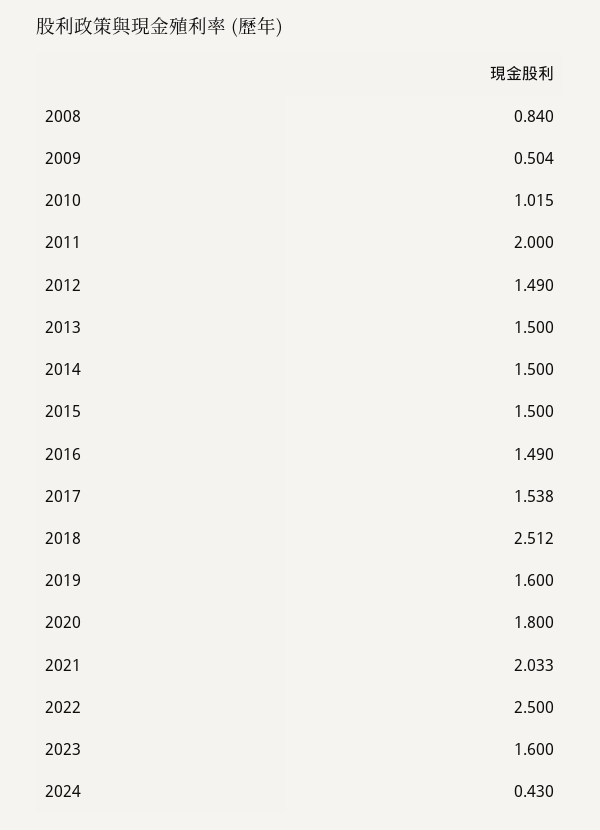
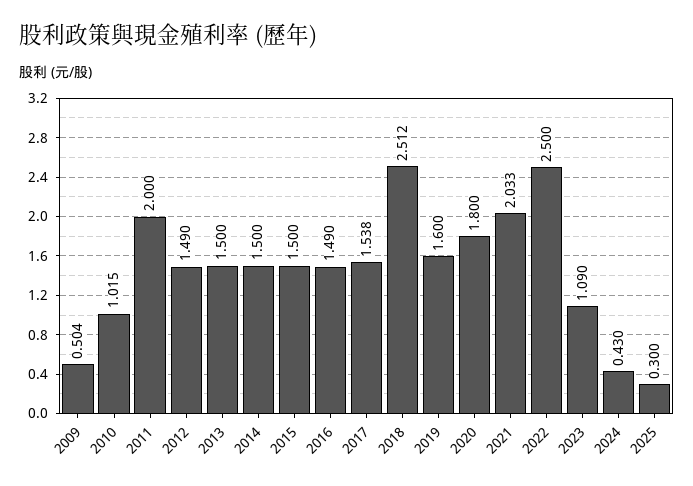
2008: 0.84 -> none
2023: 1.6 -> 1.09
2025: none -> 0.3

